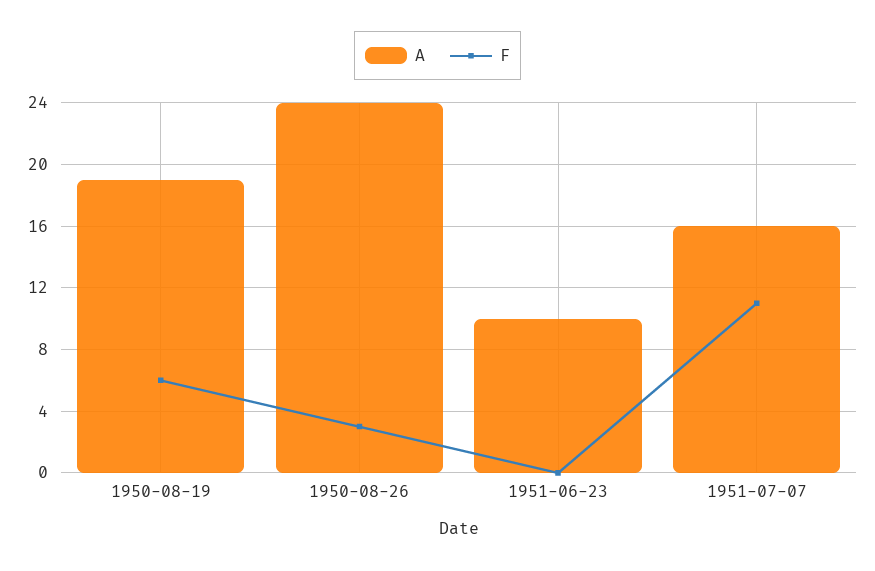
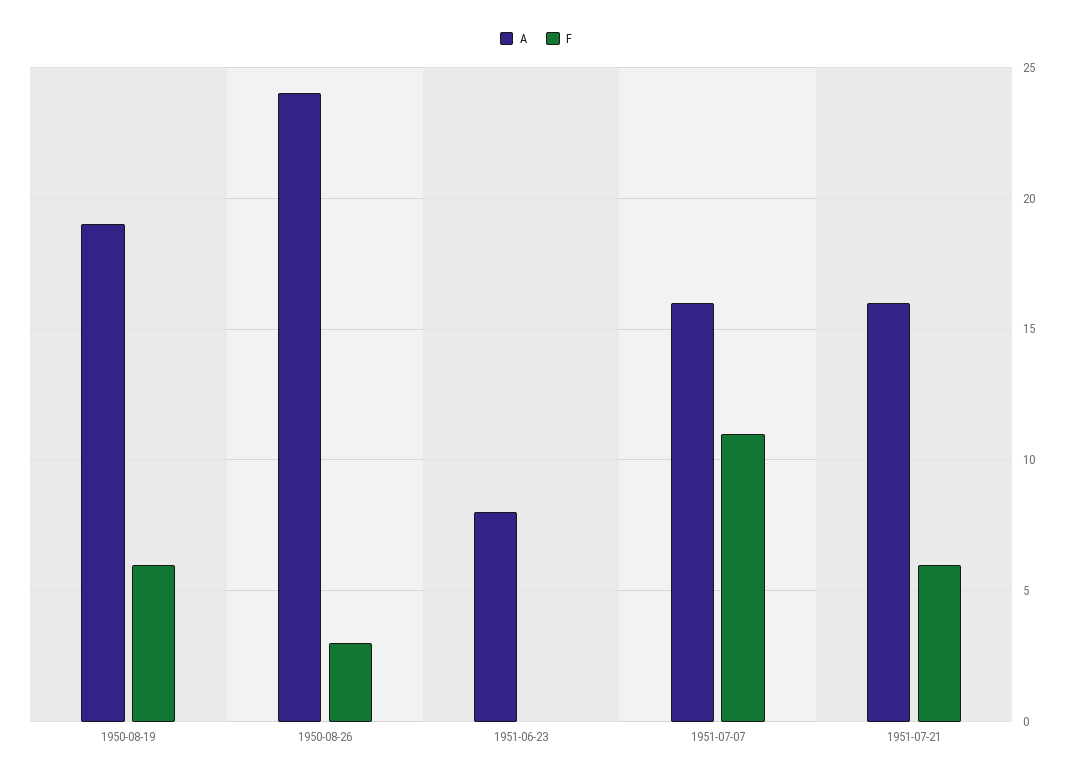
A, 1951-06-23: 10 -> 8
A, 1951-07-21: none -> 16
F, 1951-07-21: none -> 6

